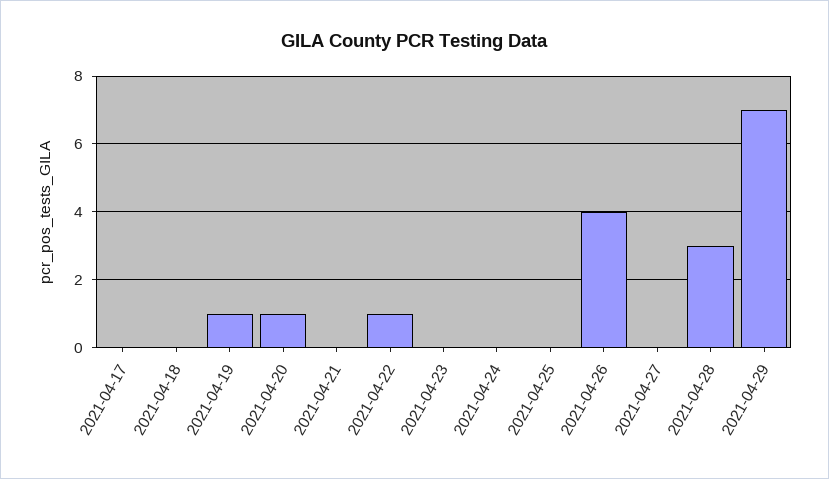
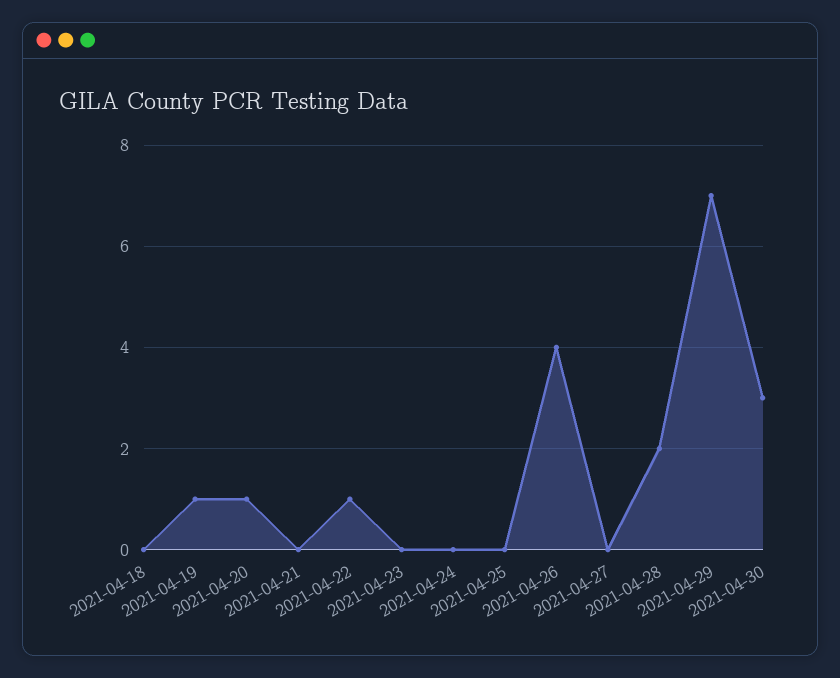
2021-04-17: 0 -> none
2021-04-28: 3 -> 2
2021-04-30: none -> 3

